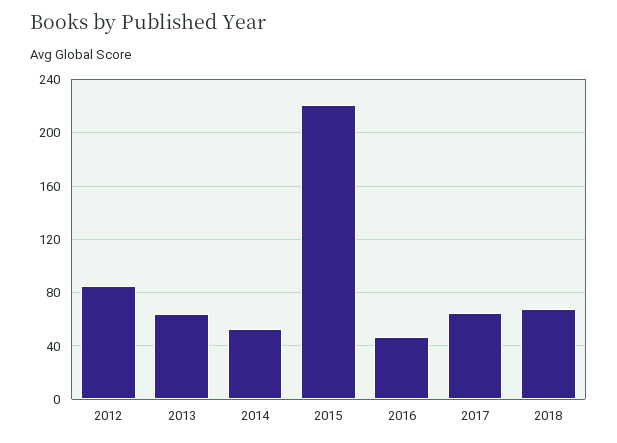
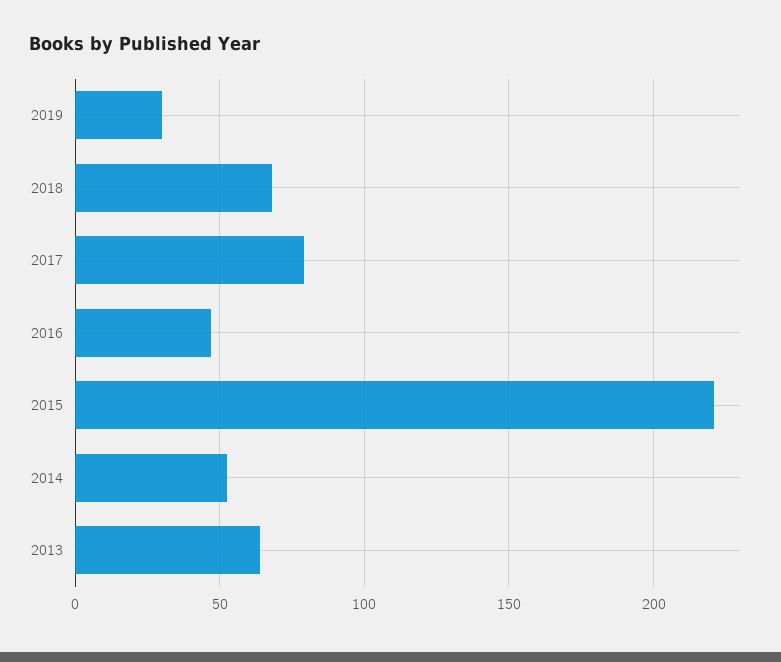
2012: 85 -> none
2017: 65 -> 80
2019: none -> 30

